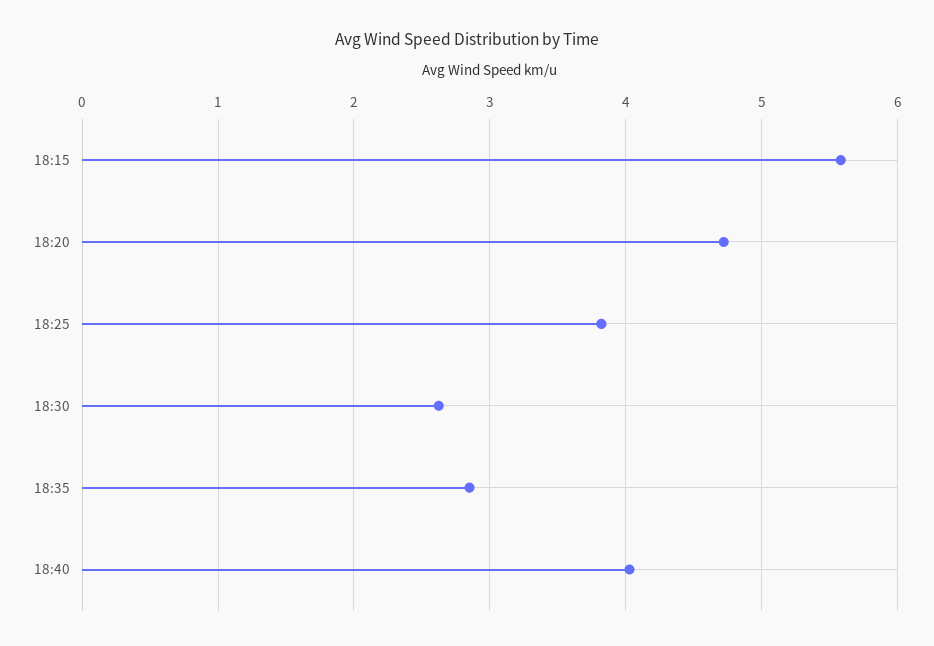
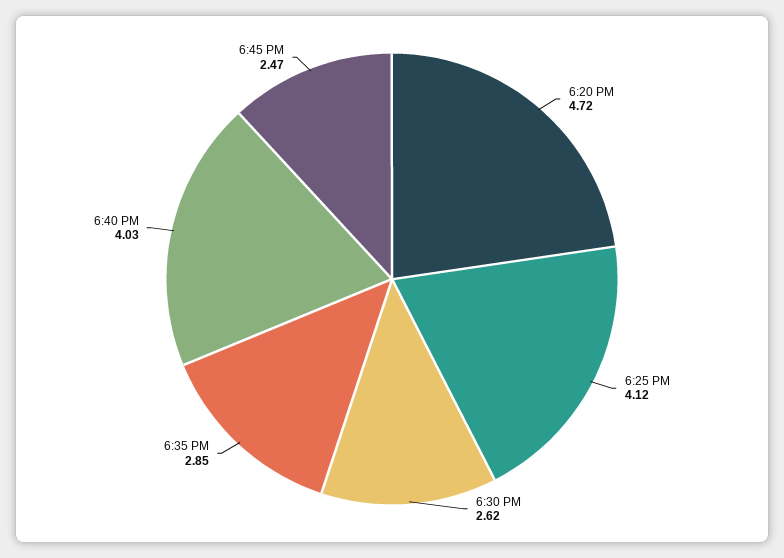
18:15: 5.6 -> none
18:25: 3.8 -> 4.12
6:45 PM: none -> 2.47

